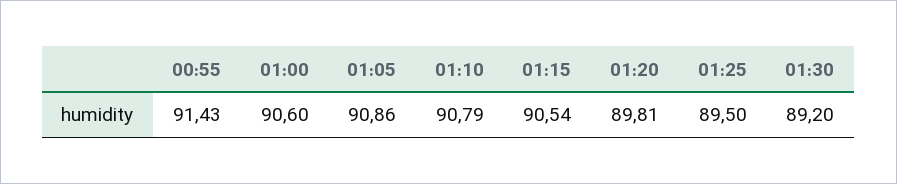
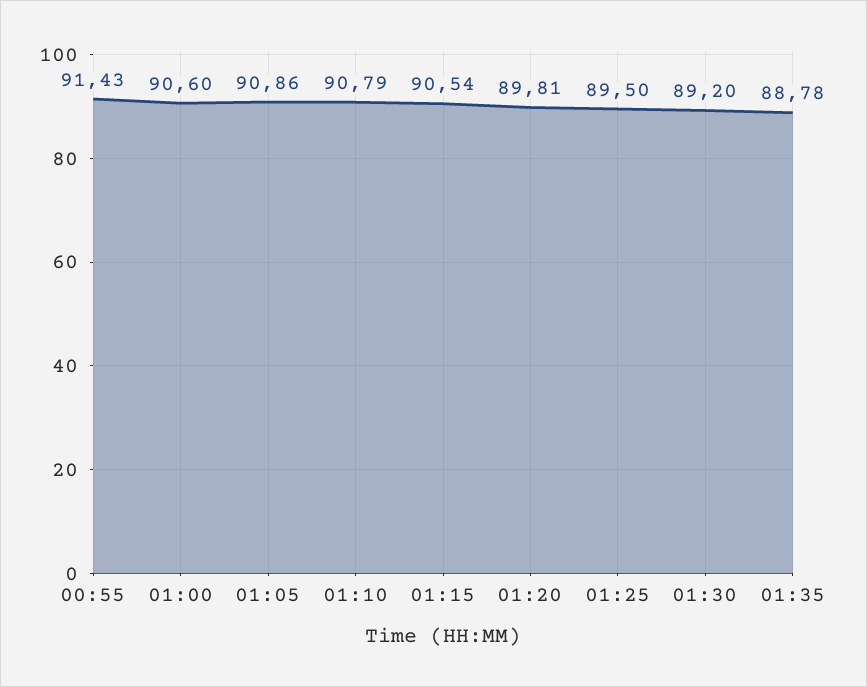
01:35: none -> 88.78

